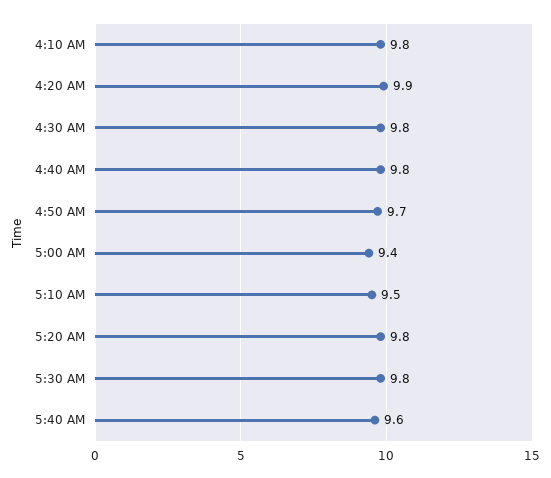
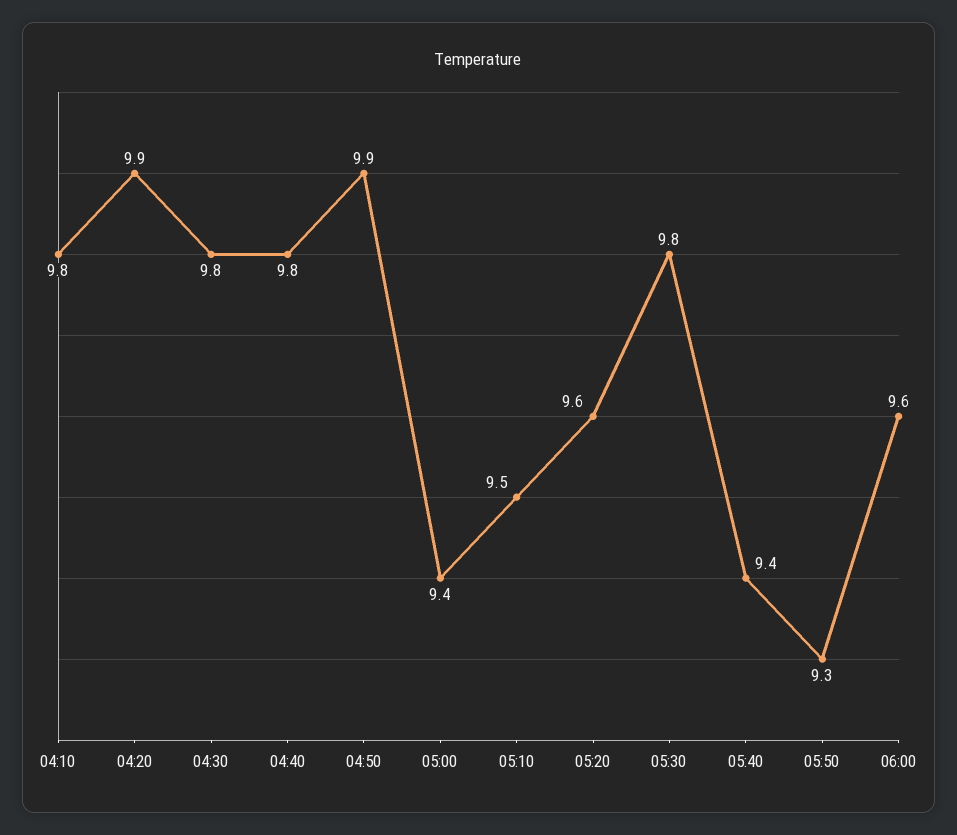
4:50 AM: 9.7 -> 9.9
5:20 AM: 9.8 -> 9.6
5:40 AM: 9.6 -> 9.4
05:50: none -> 9.3
06:00: none -> 9.6

